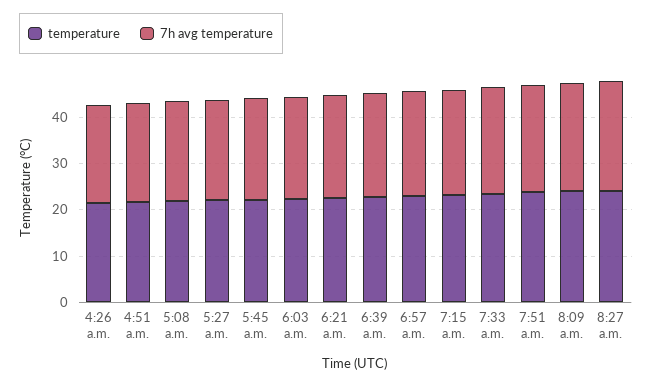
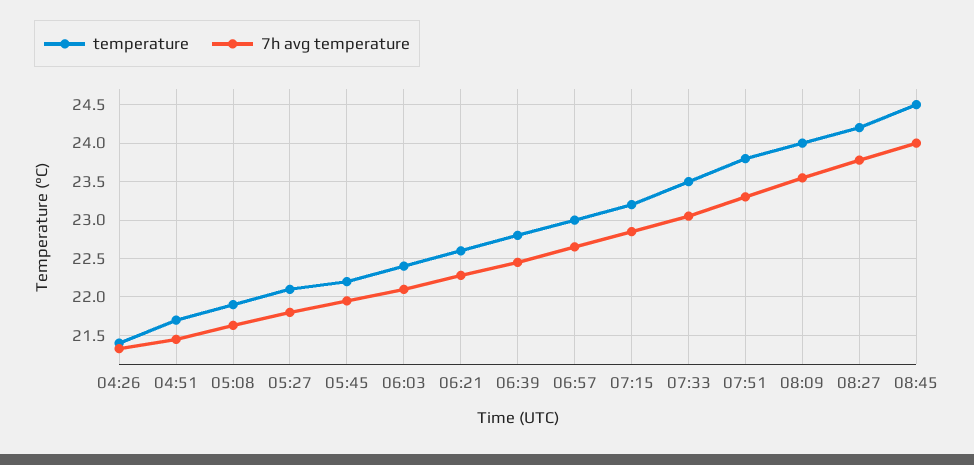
temperature, 08:45: none -> 24.5
7h avg temperature, 08:45: none -> 24

